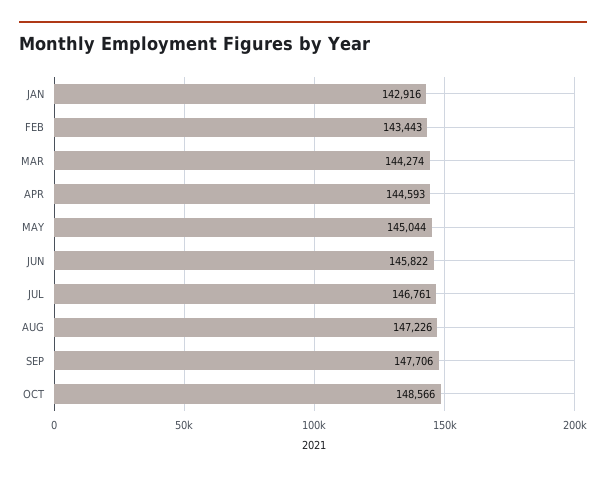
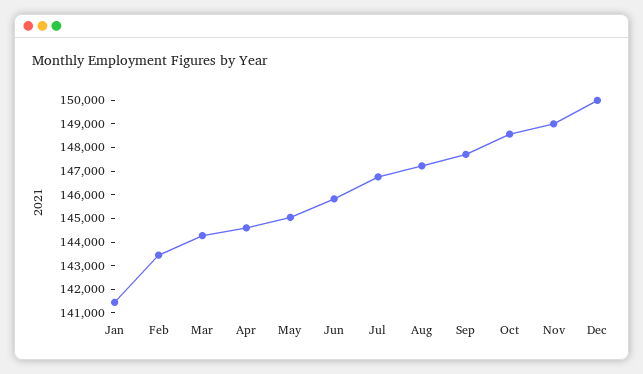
JAN: 142916 -> 141500
Nov: none -> 149000
Dec: none -> 150000

